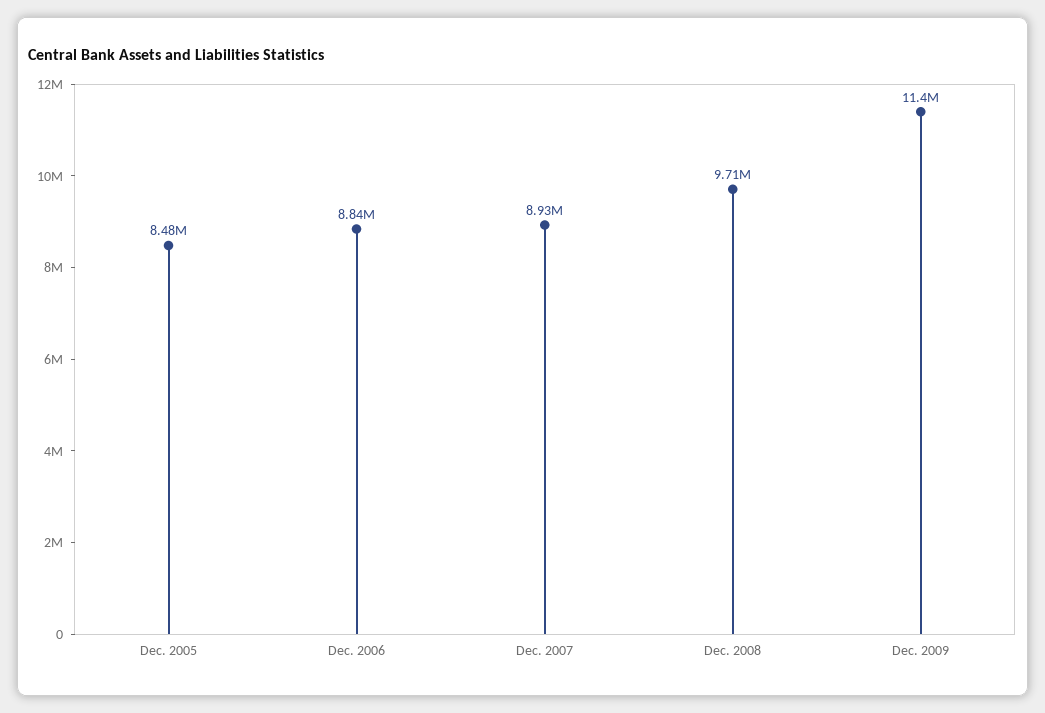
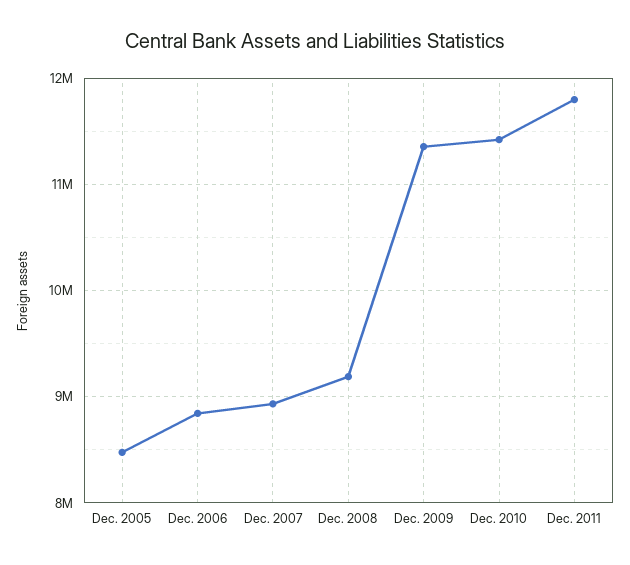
Dec. 2008: 9710000 -> 9200000
Dec. 2010: none -> 11400000
Dec. 2011: none -> 11800000

